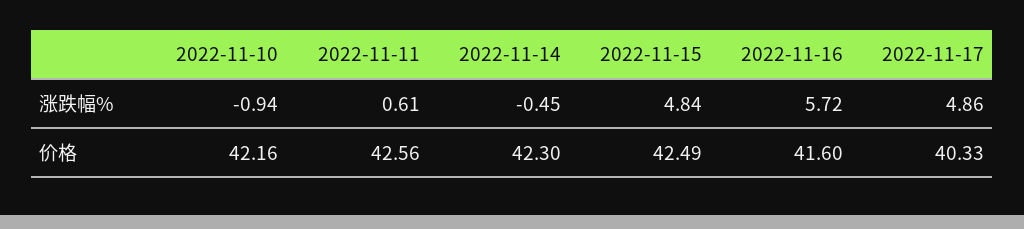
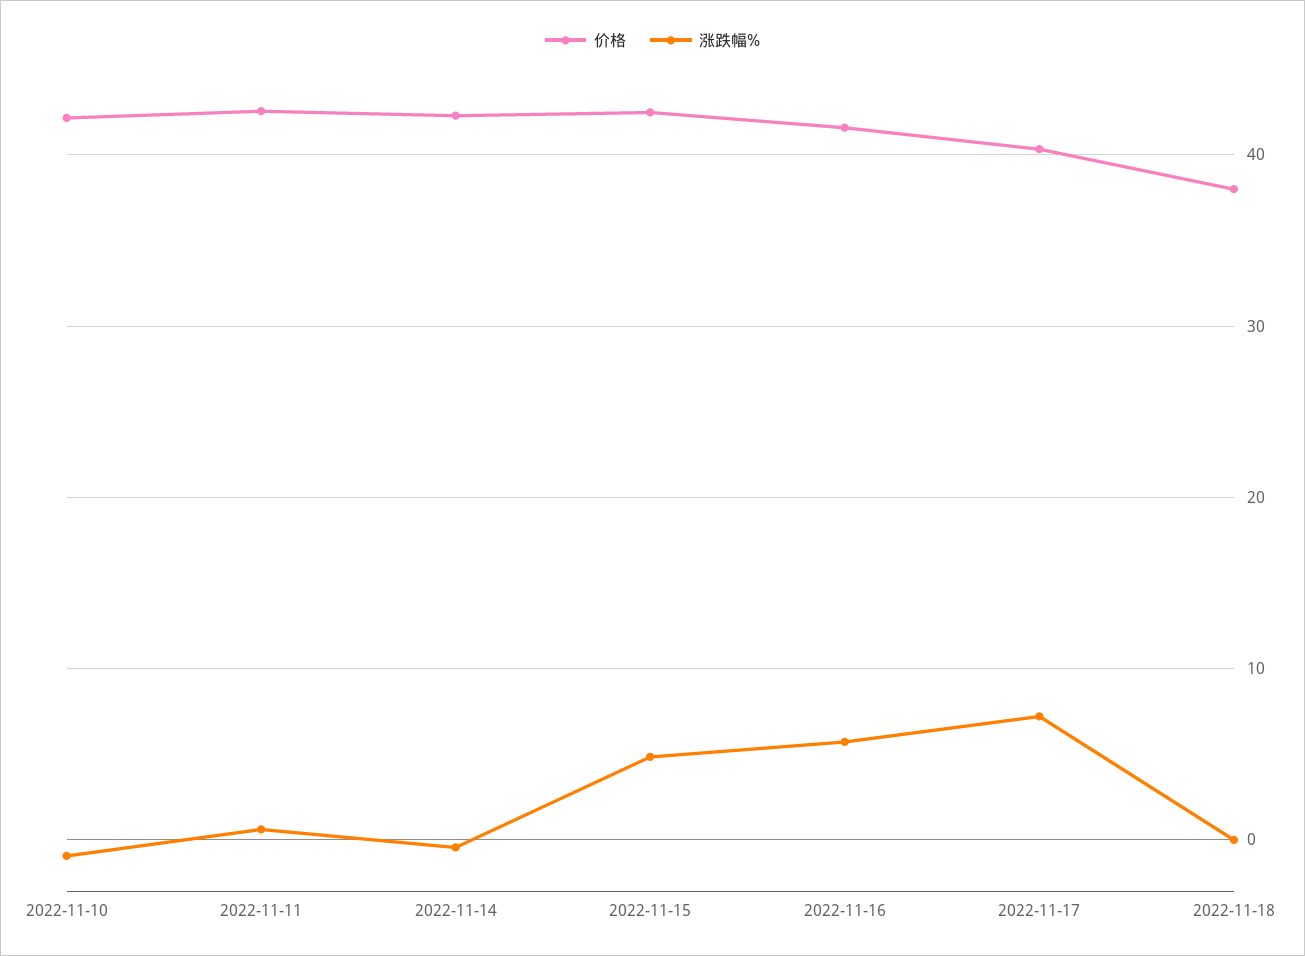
涨跌幅%, 2022-11-17: 4.86 -> 7
价格, 2022-11-18: none -> 38
涨跌幅%, 2022-11-18: none -> 0

